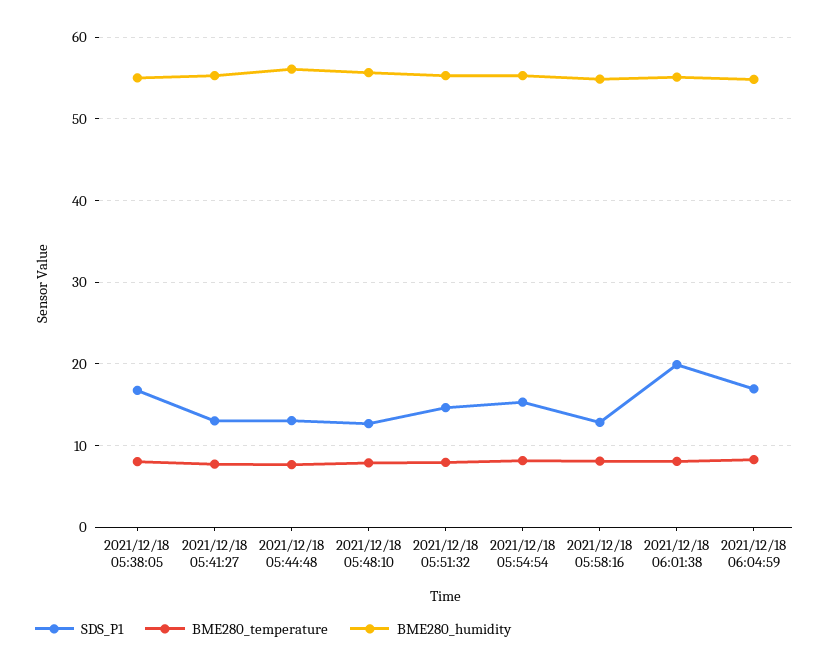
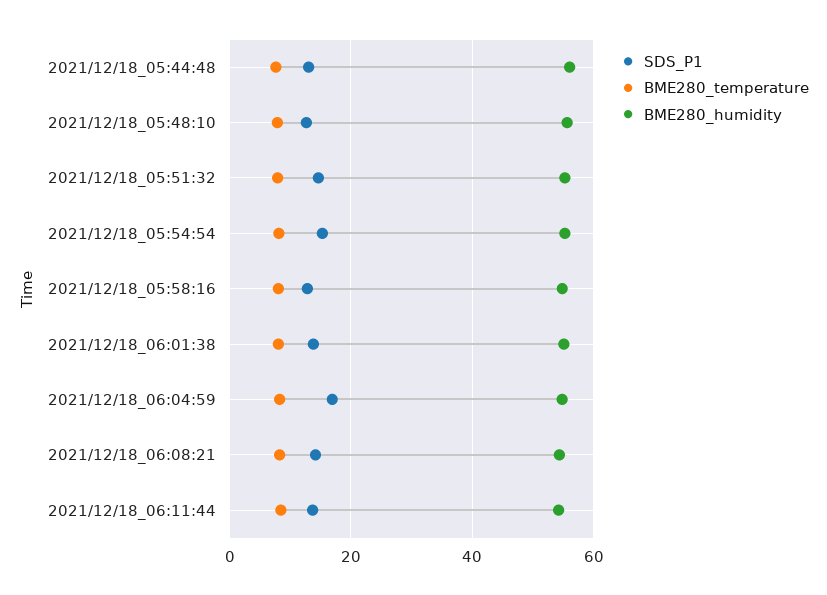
SDS_P1, 2021/12/18 05:38:05: 17 -> none
BME280_temperature, 2021/12/18 05:38:05: 8 -> none
BME280_humidity, 2021/12/18 05:38:05: 55 -> none
SDS_P1, 2021/12/18 05:41:27: 13 -> none
BME280_temperature, 2021/12/18 05:41:27: 8 -> none
BME280_humidity, 2021/12/18 05:41:27: 55 -> none
SDS_P1, 2021/12/18 06:01:38: 20 -> 14
SDS_P1, 2021/12/18_06:08:21: none -> 14
BME280_temperature, 2021/12/18_06:08:21: none -> 8
BME280_humidity, 2021/12/18_06:08:21: none -> 54
SDS_P1, 2021/12/18_06:11:44: none -> 14
BME280_temperature, 2021/12/18_06:11:44: none -> 8
BME280_humidity, 2021/12/18_06:11:44: none -> 54

